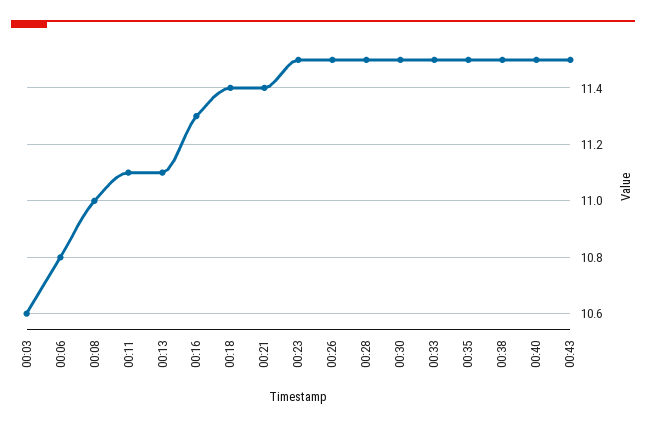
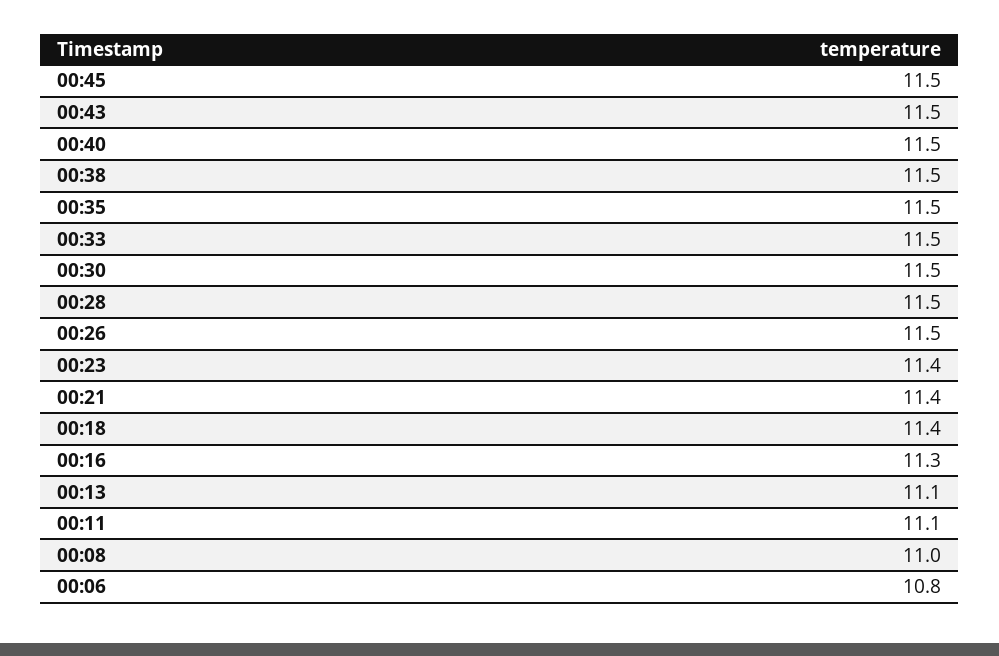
00:03: 10.6 -> none
00:23: 11.5 -> 11.4
00:45: none -> 11.5

